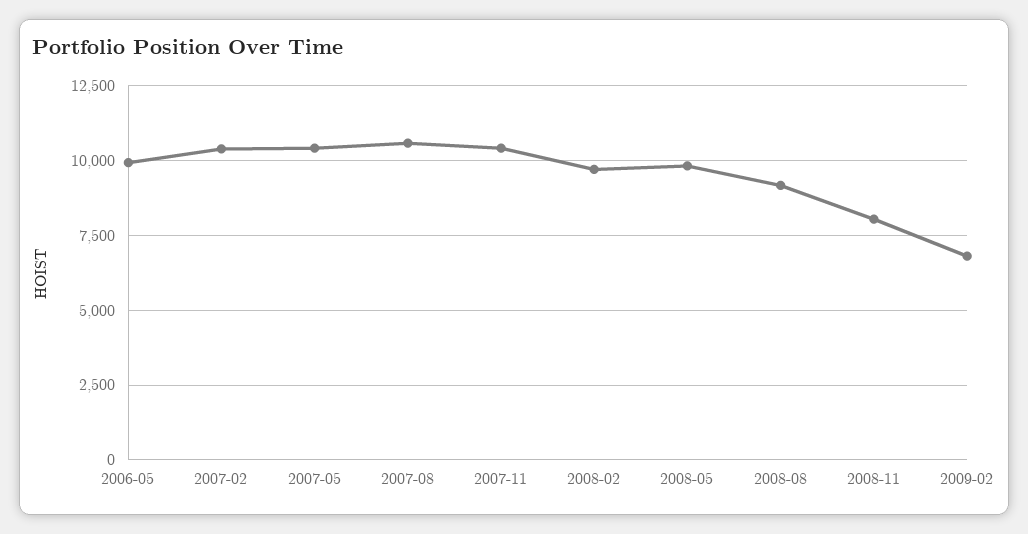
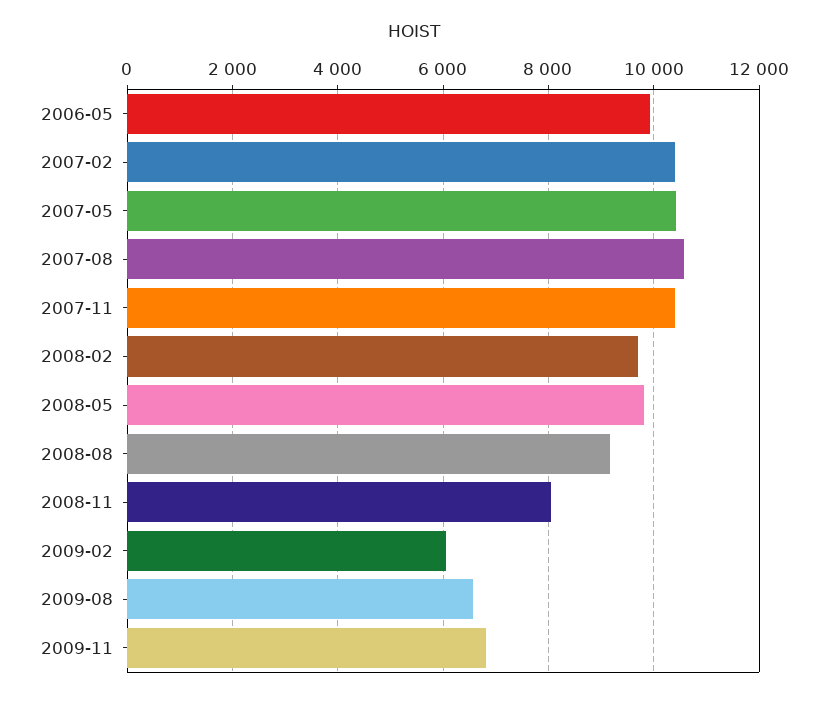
2009-02: 6750 -> 6000
2009-08: none -> 6600
2009-11: none -> 6800

